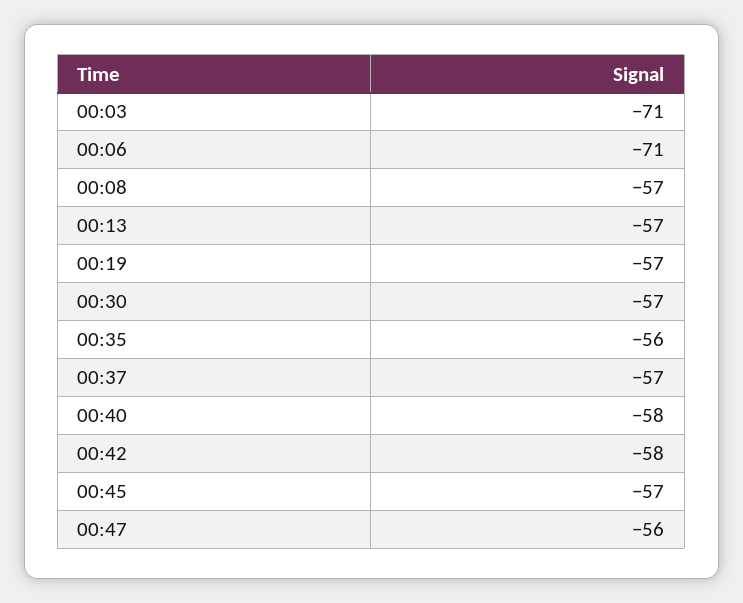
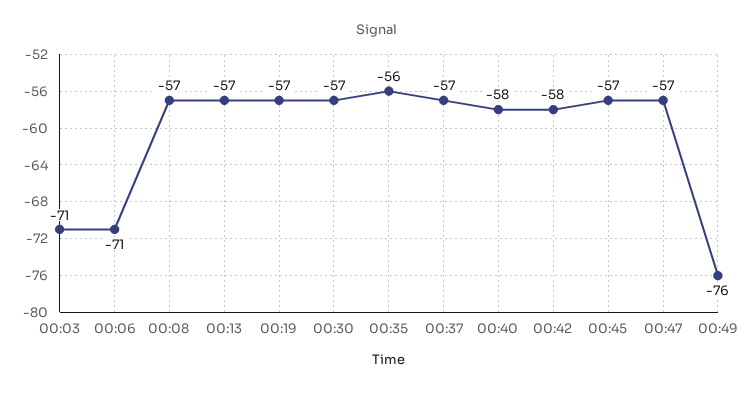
00:47: -56 -> -57
00:49: none -> -76

